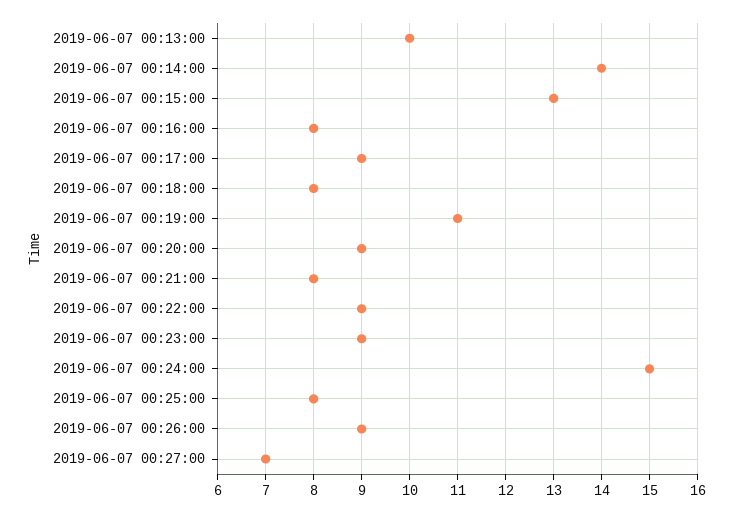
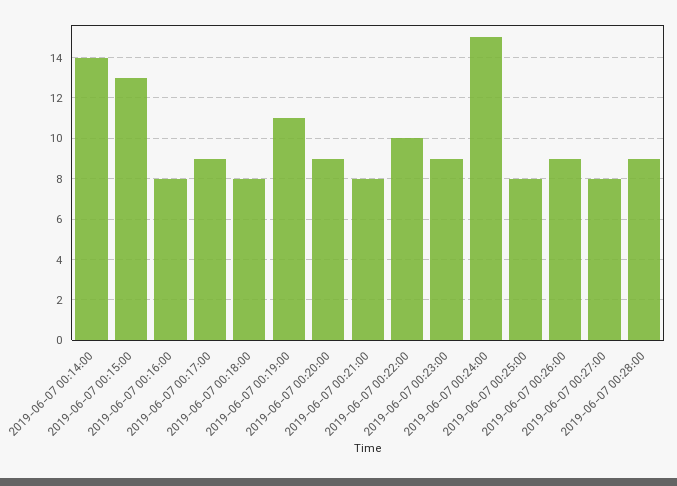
2019-06-07 00:13:00: 10 -> none
2019-06-07 00:22:00: 9 -> 10
2019-06-07 00:27:00: 7 -> 8
2019-06-07 00:28:00: none -> 9

